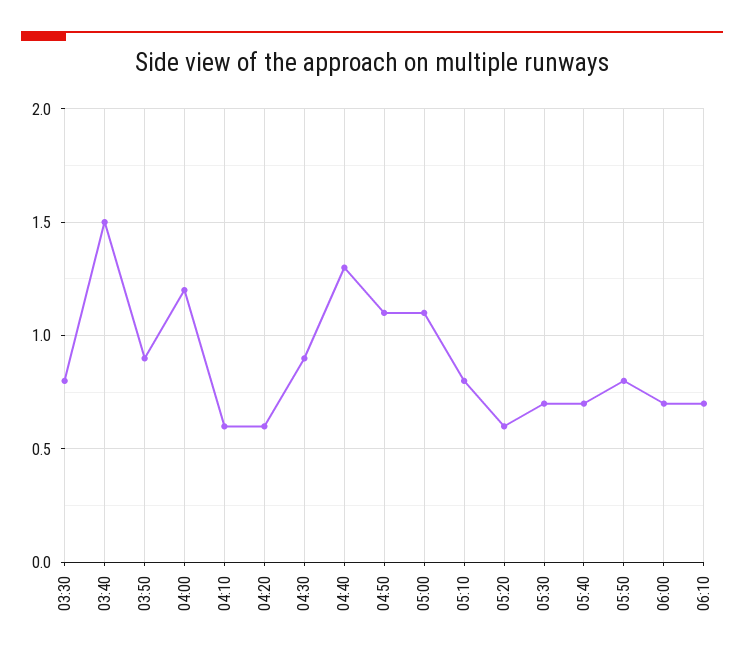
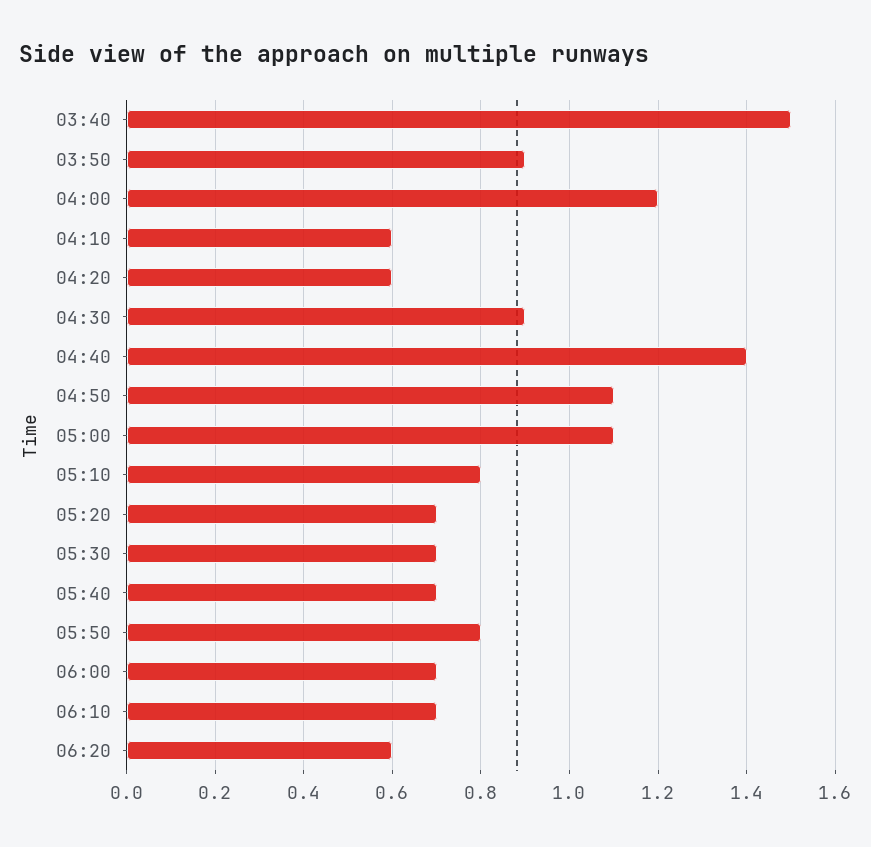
03:30: 0.8 -> none
04:40: 1.3 -> 1.4
05:20: 0.6 -> 0.7
06:20: none -> 0.6

